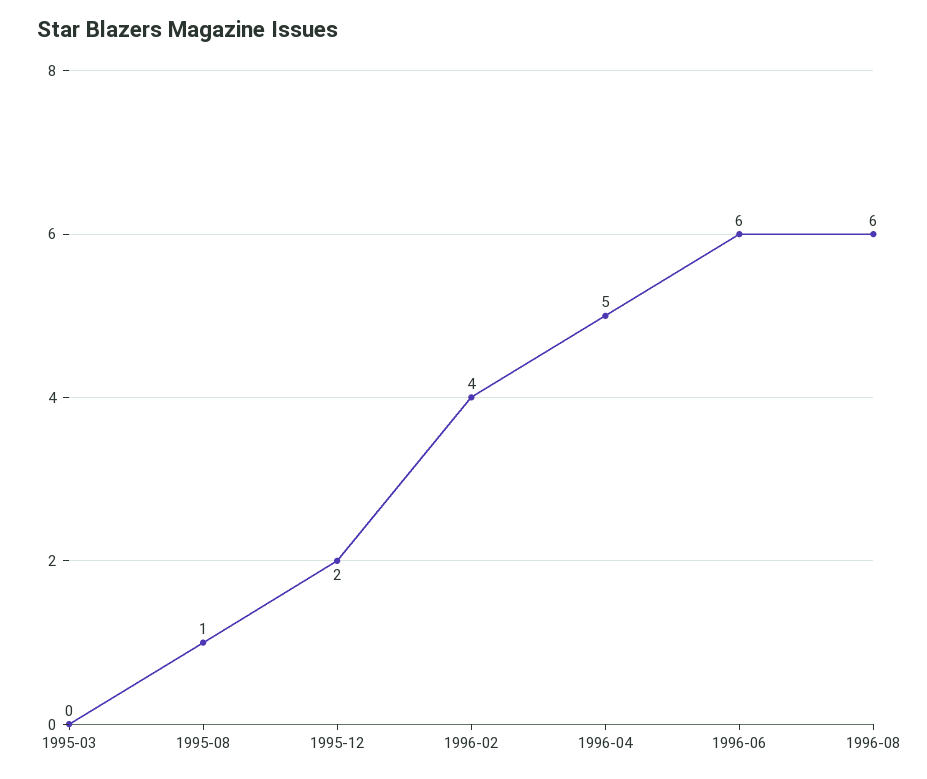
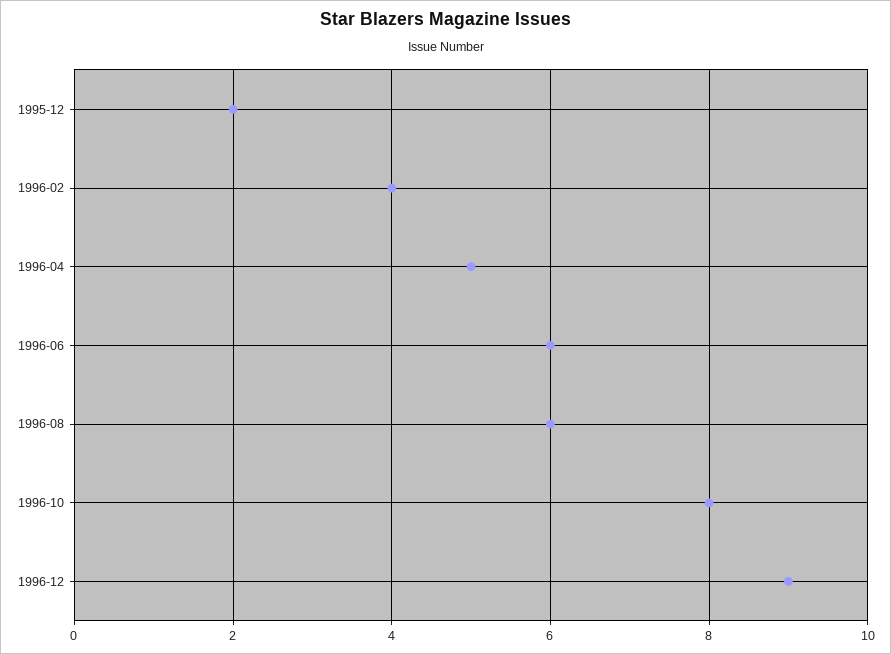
1995-03: 0 -> none
1995-08: 1 -> none
1996-10: none -> 8
1996-12: none -> 9

